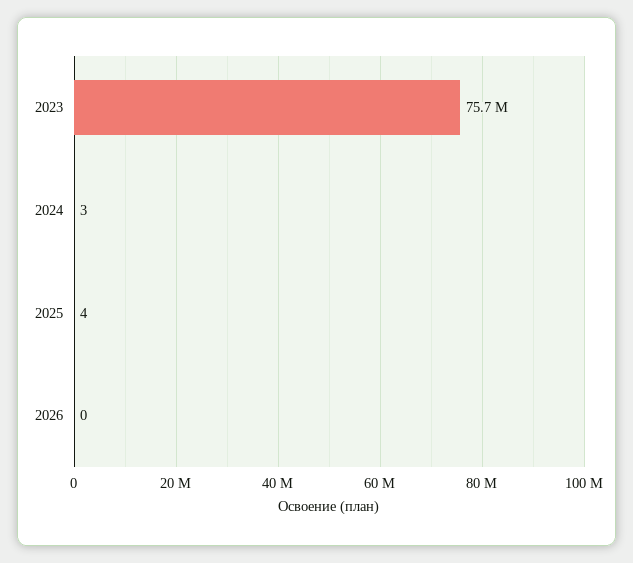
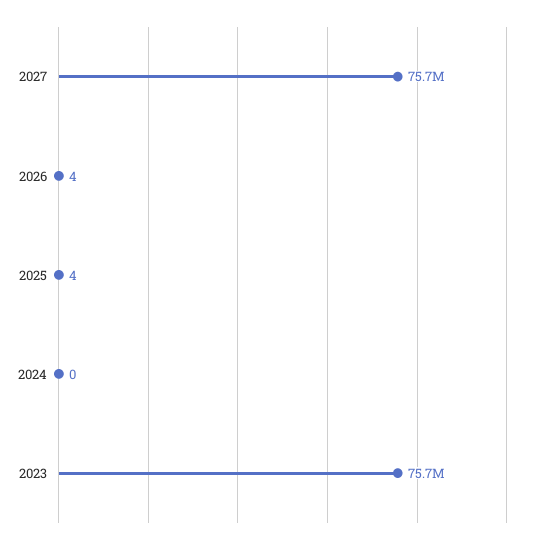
2024: 3 -> 0
2026: 0 -> 4
2027: none -> 75700000

